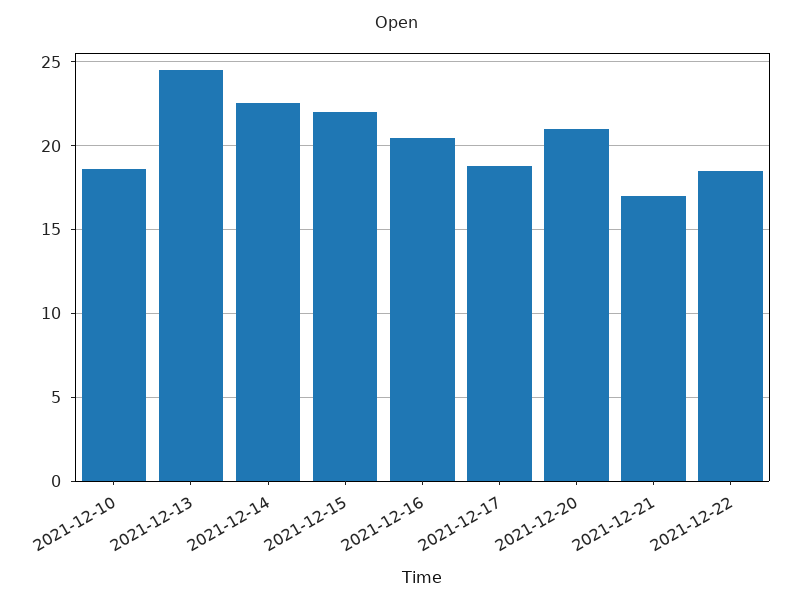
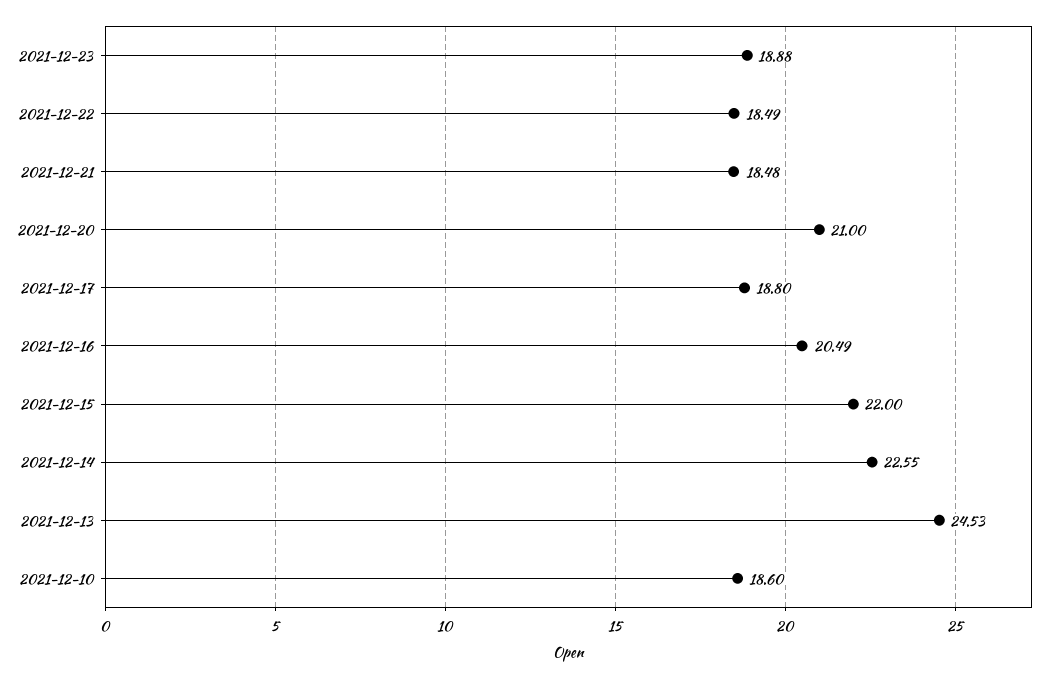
2021-12-21: 17 -> 18.48
2021-12-23: none -> 18.88

